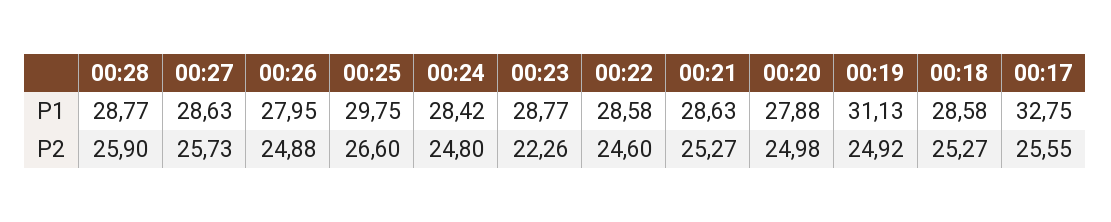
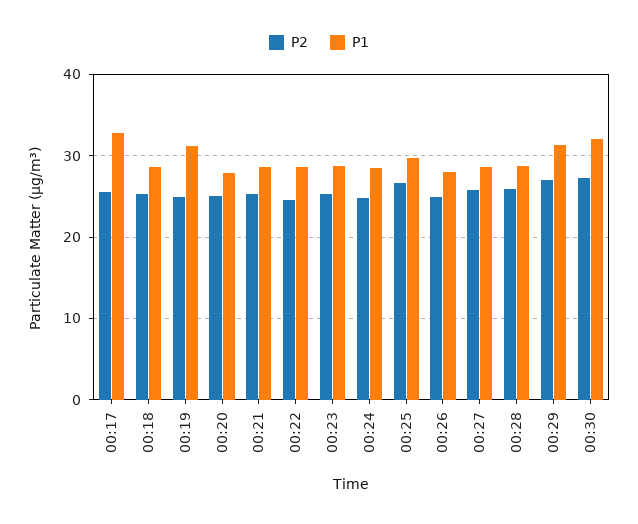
P2, 00:23: 22.26 -> 25
P2, 00:29: none -> 27
P1, 00:29: none -> 31
P2, 00:30: none -> 27
P1, 00:30: none -> 32

